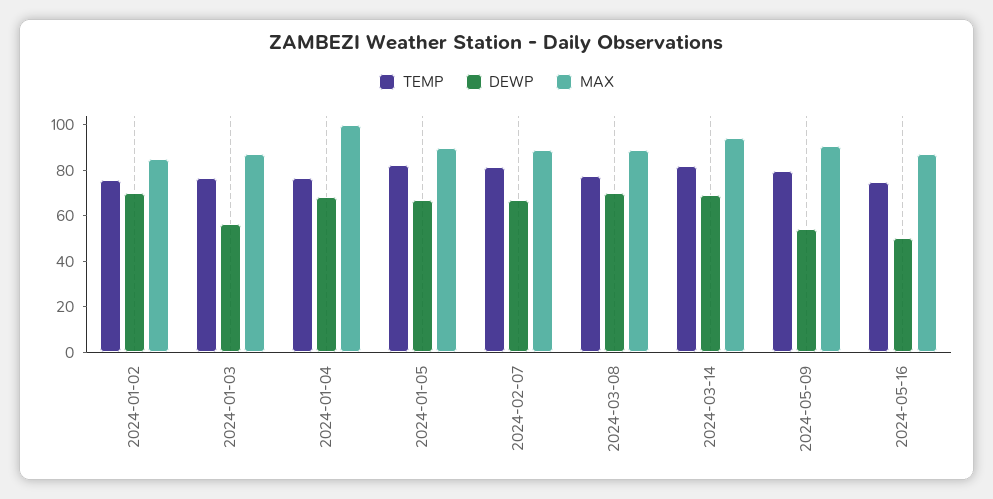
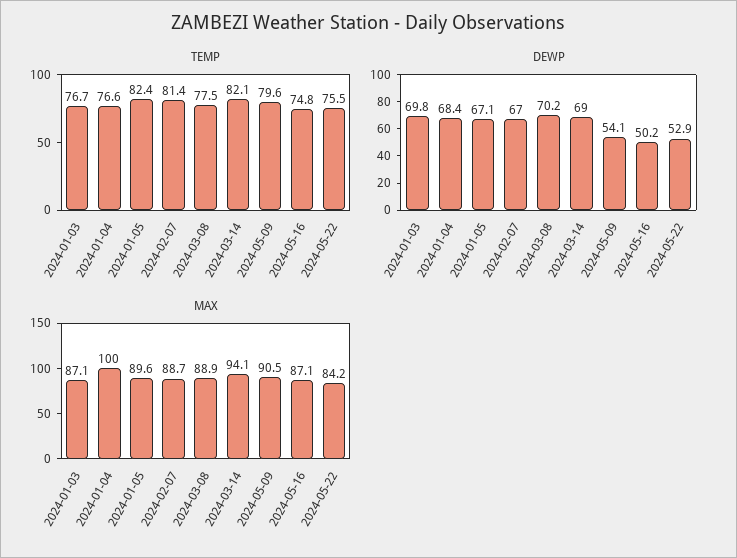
TEMP, 2024-01-02: 75 -> none
DEWP, 2024-01-02: 70 -> none
MAX, 2024-01-02: 85 -> none
DEWP, 2024-01-03: 55 -> 69.8
TEMP, 2024-05-22: none -> 75.5
DEWP, 2024-05-22: none -> 52.9
MAX, 2024-05-22: none -> 84.2

